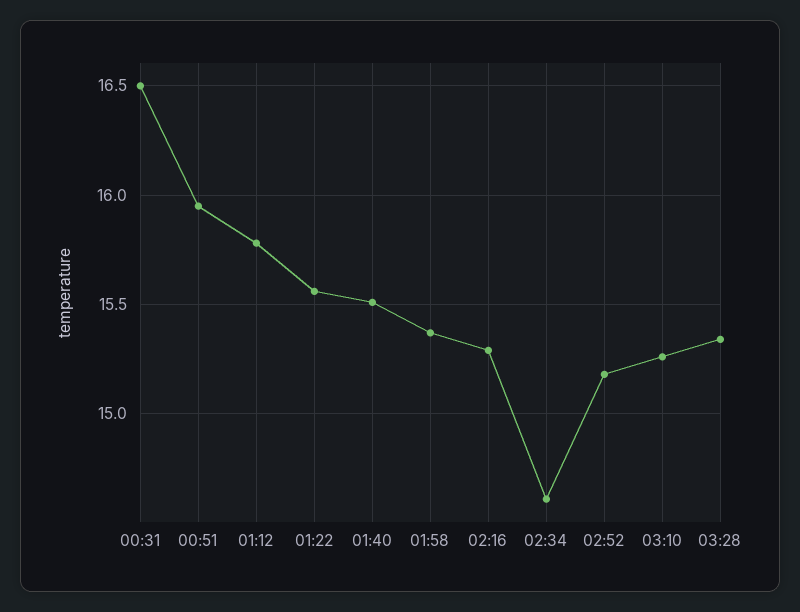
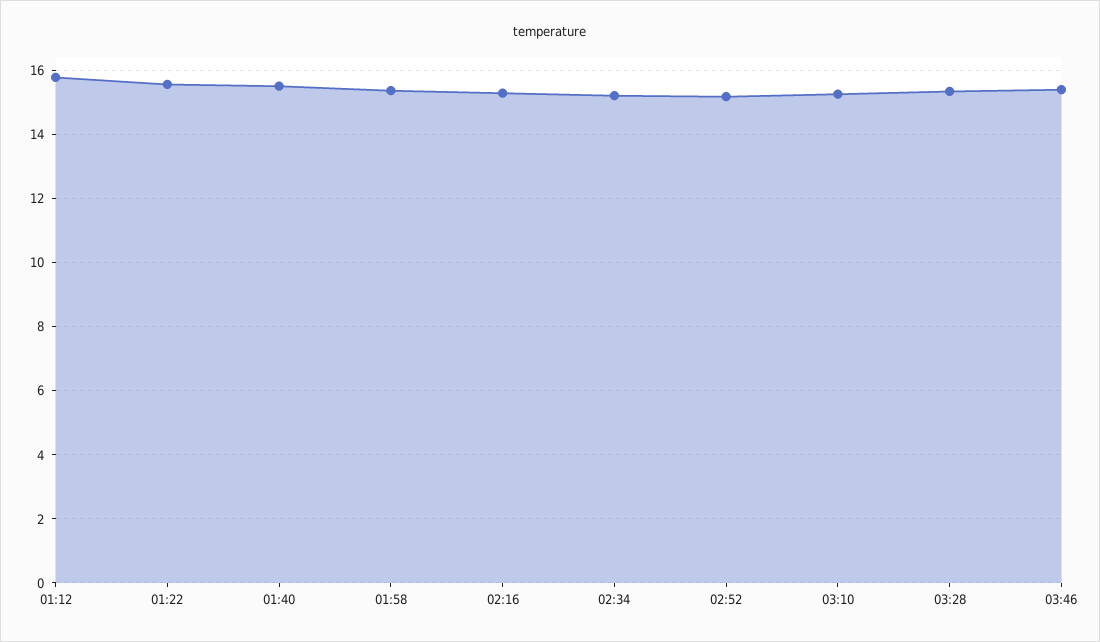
00:31: 16.5 -> none
00:51: 15.95 -> none
02:34: 14.6 -> 15.2
03:46: none -> 15.4

